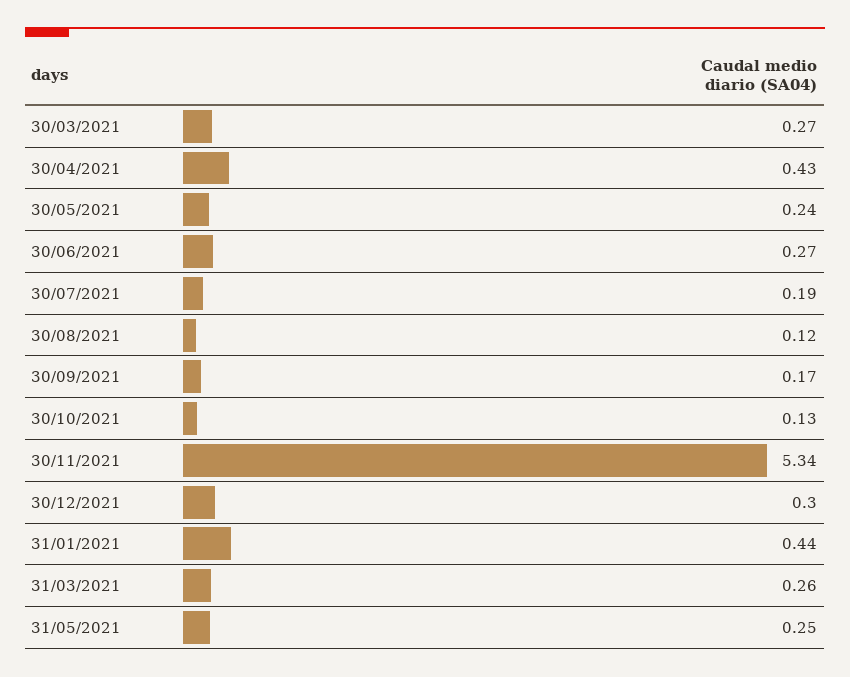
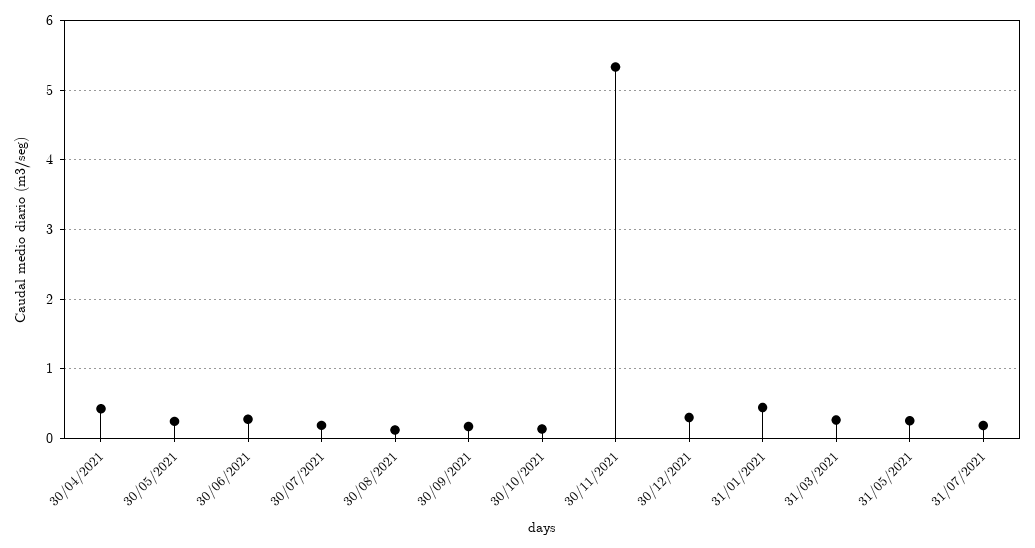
30/03/2021: 0.27 -> none
31/07/2021: none -> 0.2

